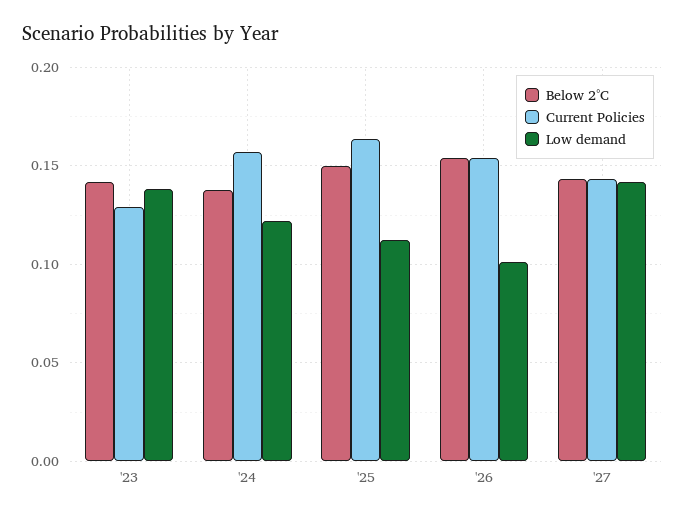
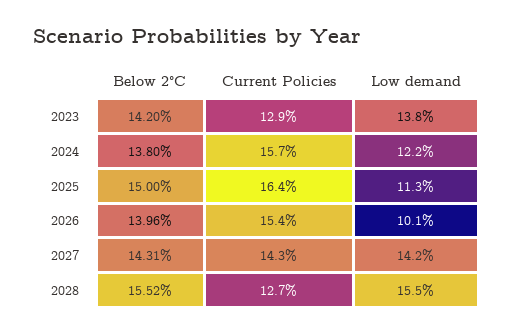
Below 2°C, '26: 0.155 -> 0.1396
Below 2°C, 2028: none -> 0.1552
Current Policies, 2028: none -> 0.127
Low demand, 2028: none -> 0.155

